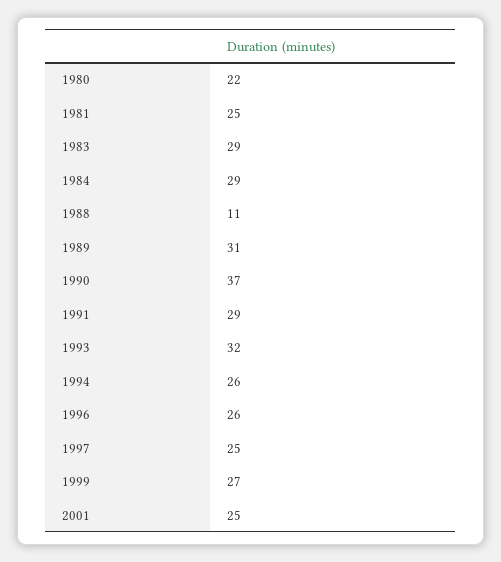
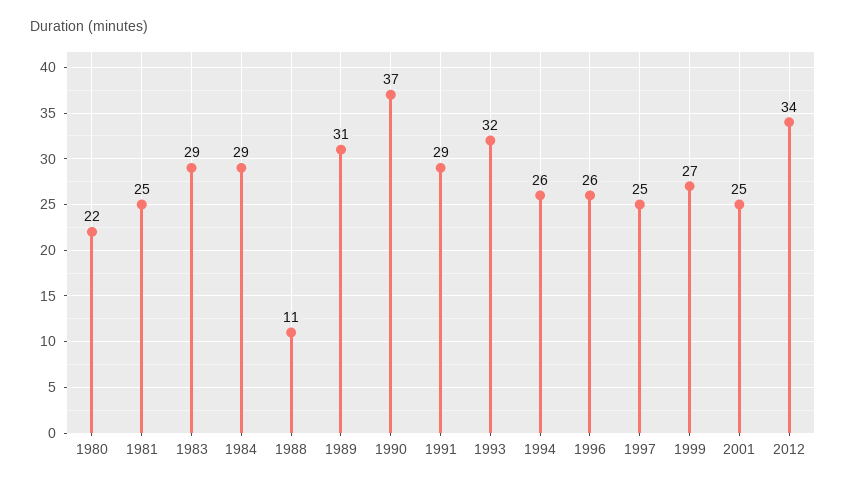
2012: none -> 34

